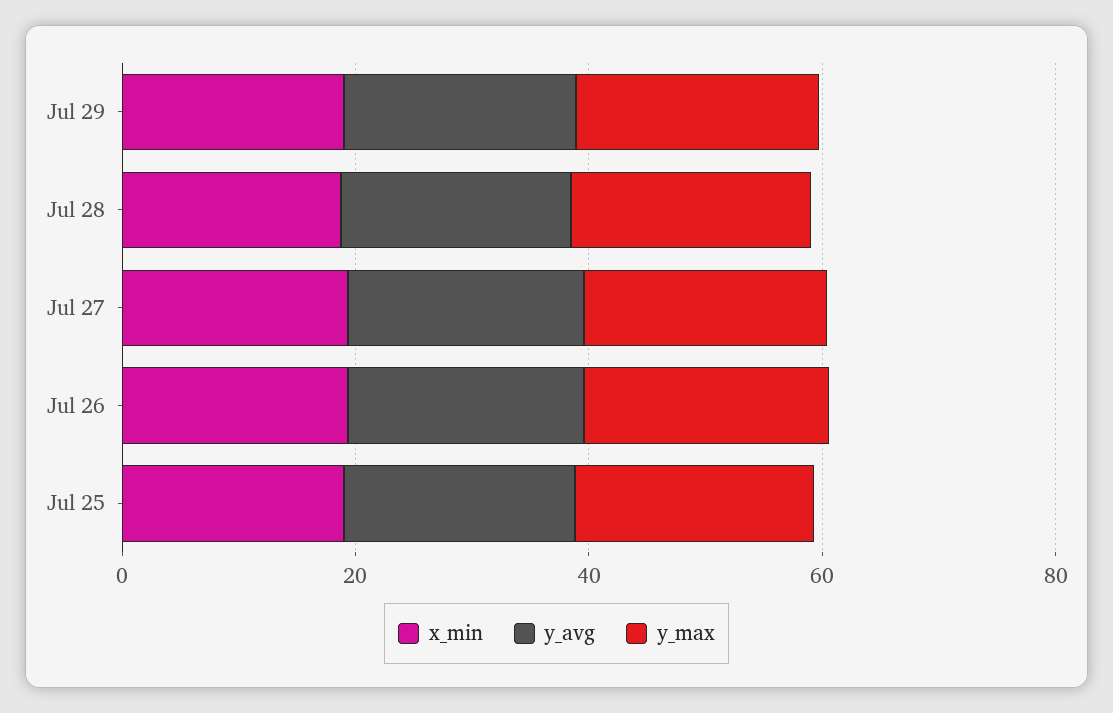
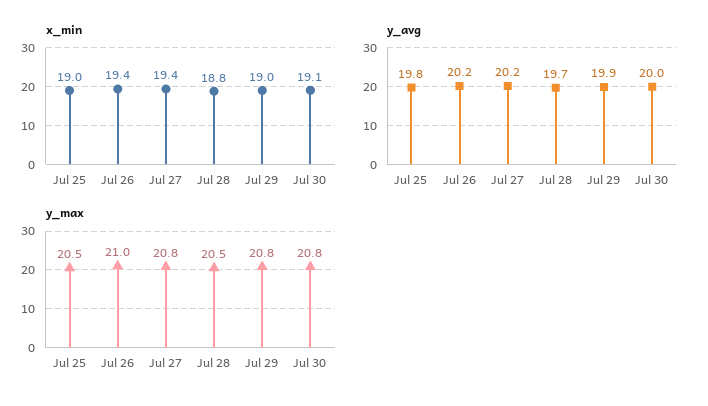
x_min, Jul 30: none -> 19.1
y_avg, Jul 30: none -> 20
y_max, Jul 30: none -> 20.8

